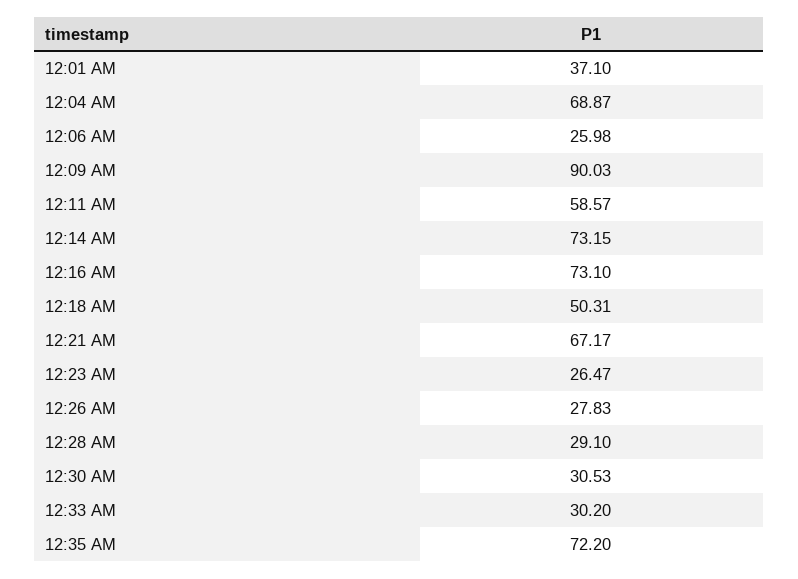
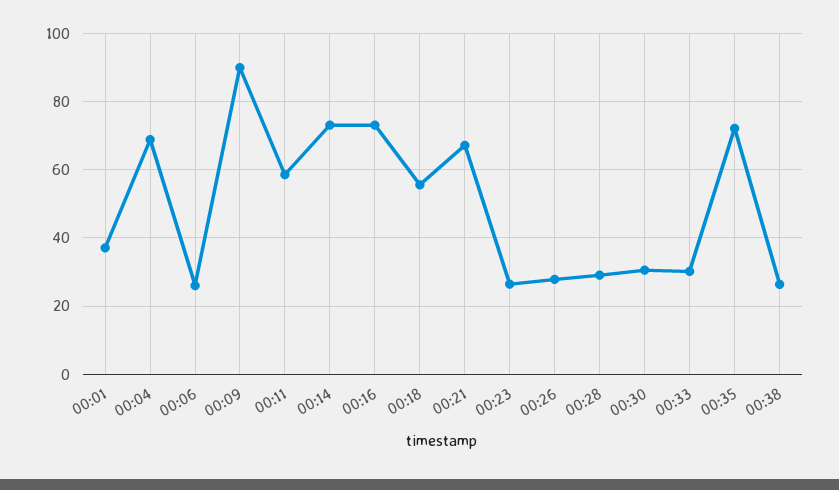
12:18 AM: 50.31 -> 56
00:38: none -> 26

